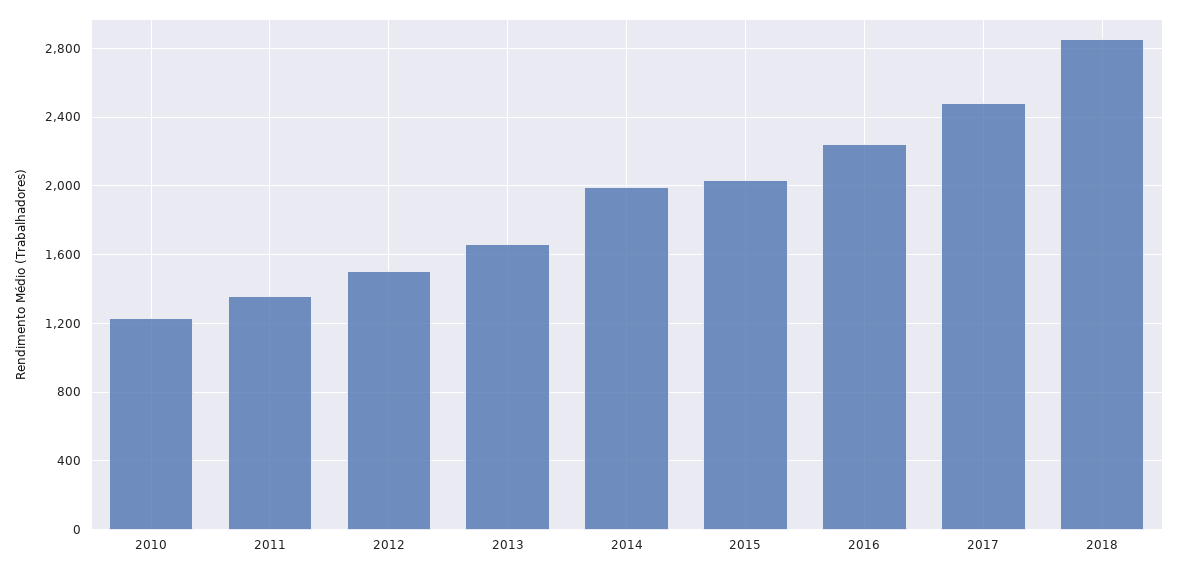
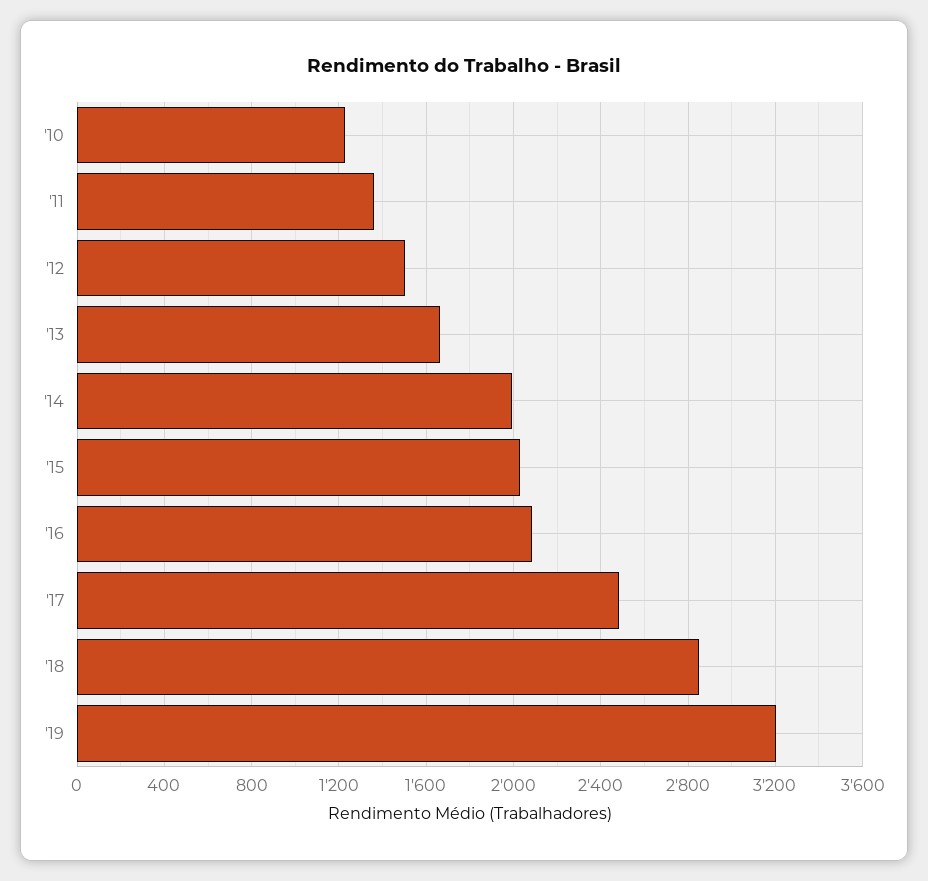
2016: 2250 -> 2100
'19: none -> 3200

